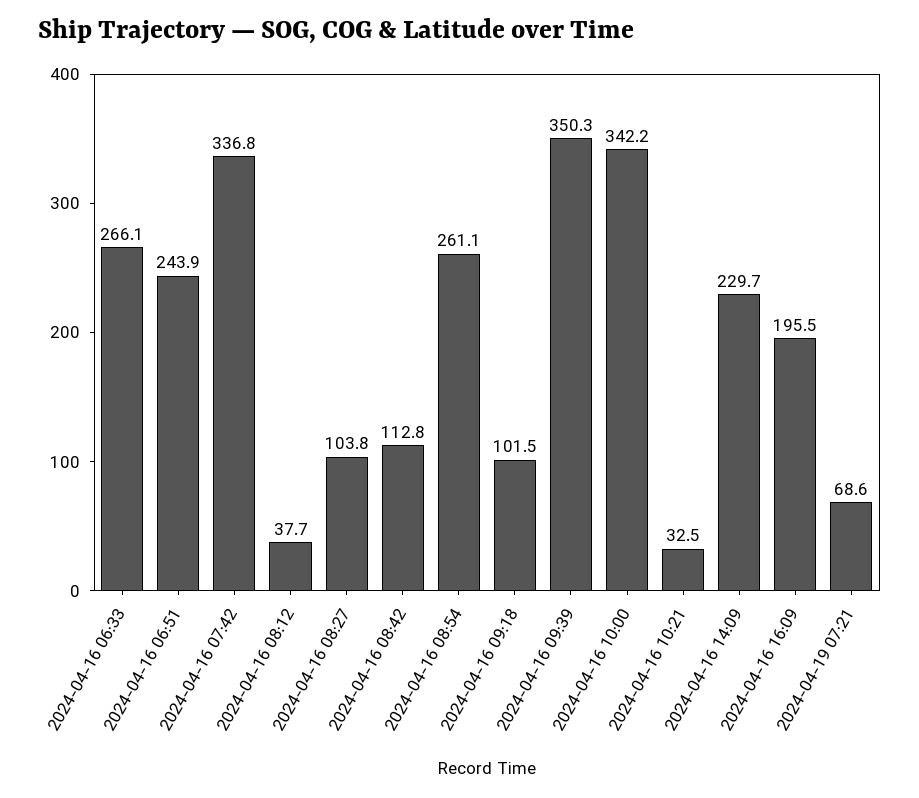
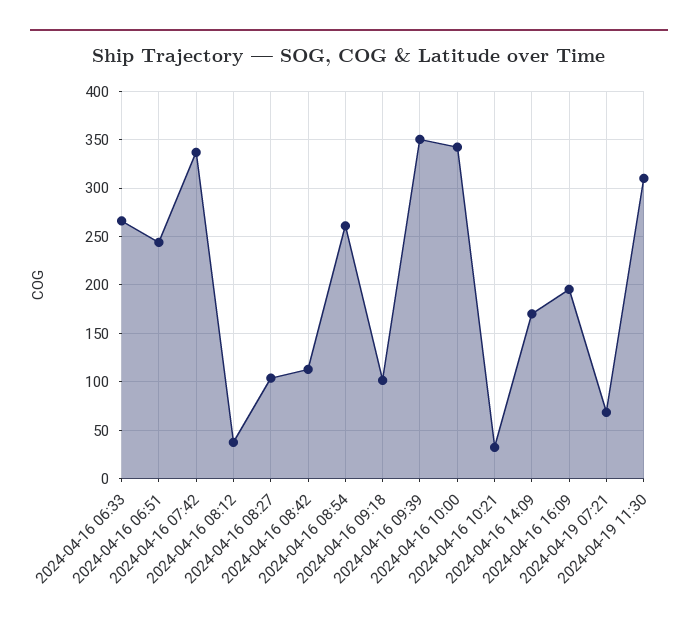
2024-04-16 14:09: 229.7 -> 170
2024-04-19 11:30: none -> 310

